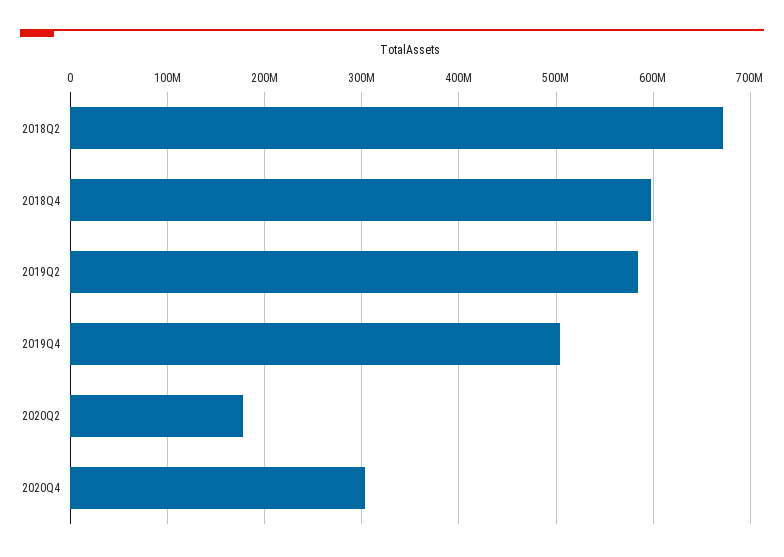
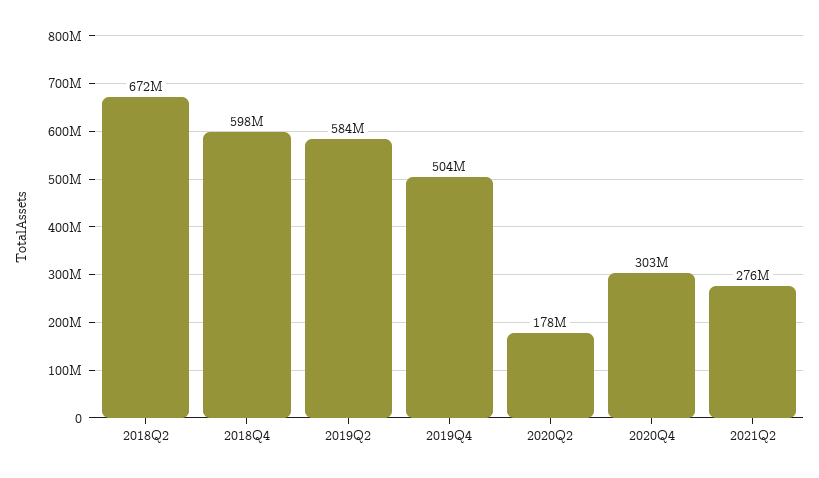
2021Q2: none -> 276000000

